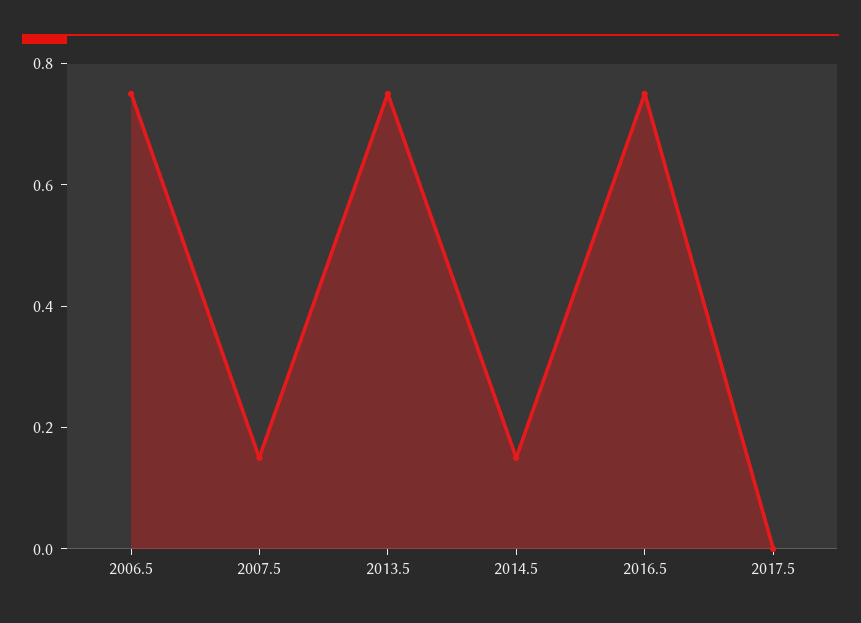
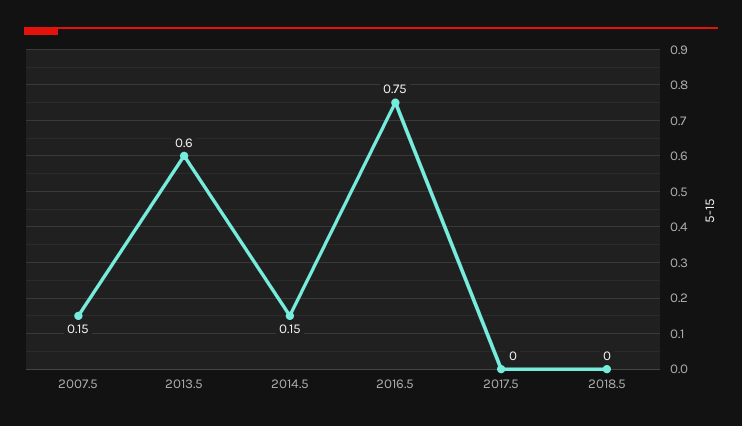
2006.5: 0.75 -> none
2013.5: 0.75 -> 0.6
2018.5: none -> 0

